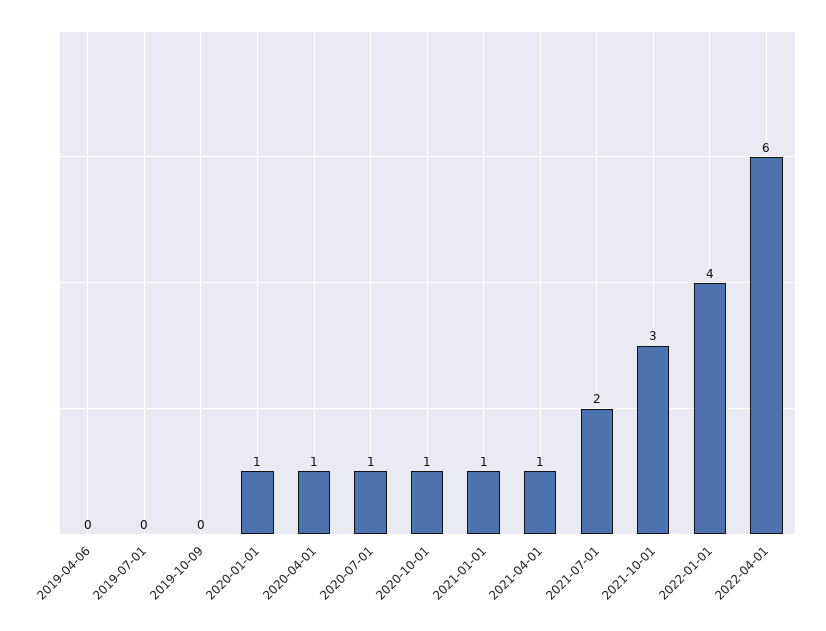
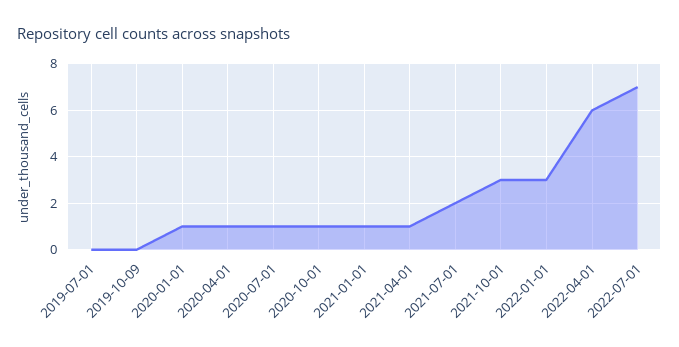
2019-04-06: 0 -> none
2022-01-01: 4 -> 3
2022-07-01: none -> 7

